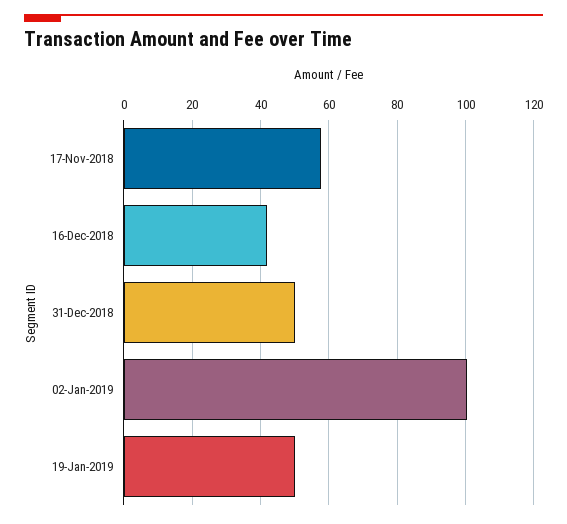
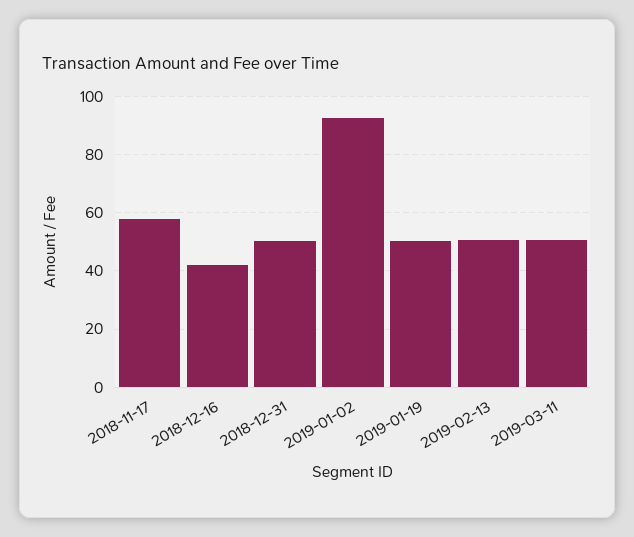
02-Jan-2019: 100 -> 92.5
2019-02-13: none -> 50
2019-03-11: none -> 50

